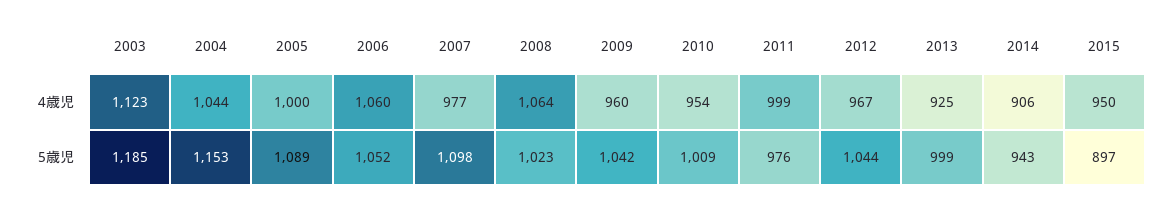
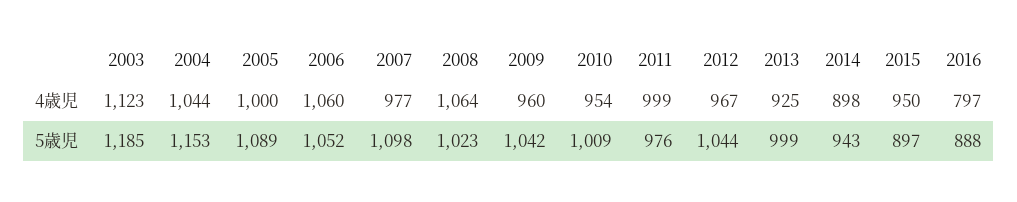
2014, 4歳児: 906 -> 898
2016, 4歳児: none -> 797
2016, 5歳児: none -> 888

